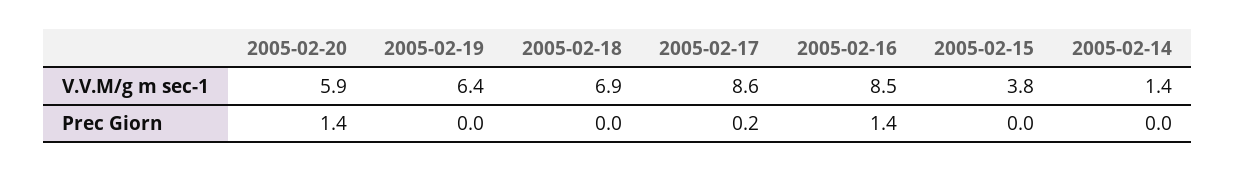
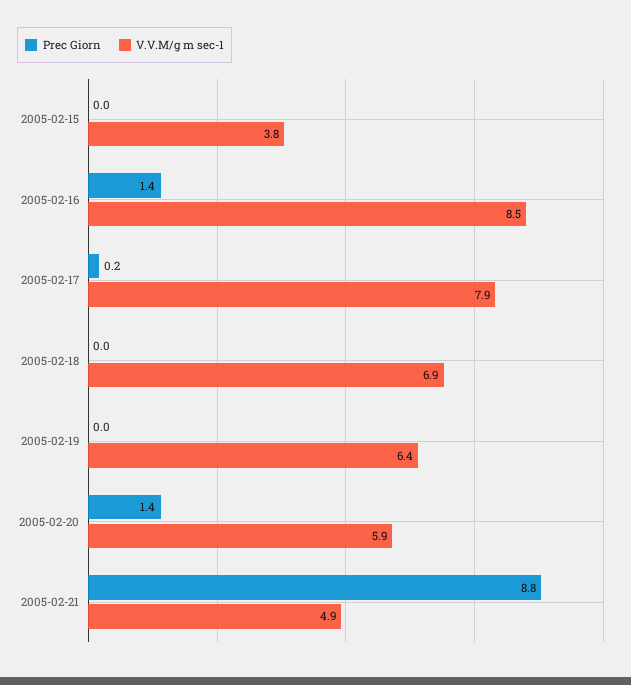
V.V.M/g m sec-1, 2005-02-17: 8.6 -> 7.9
V.V.M/g m sec-1, 2005-02-14: 1.4 -> none
Prec Giorn, 2005-02-14: 0 -> none
Prec Giorn, 2005-02-21: none -> 8.8
V.V.M/g m sec-1, 2005-02-21: none -> 4.9

